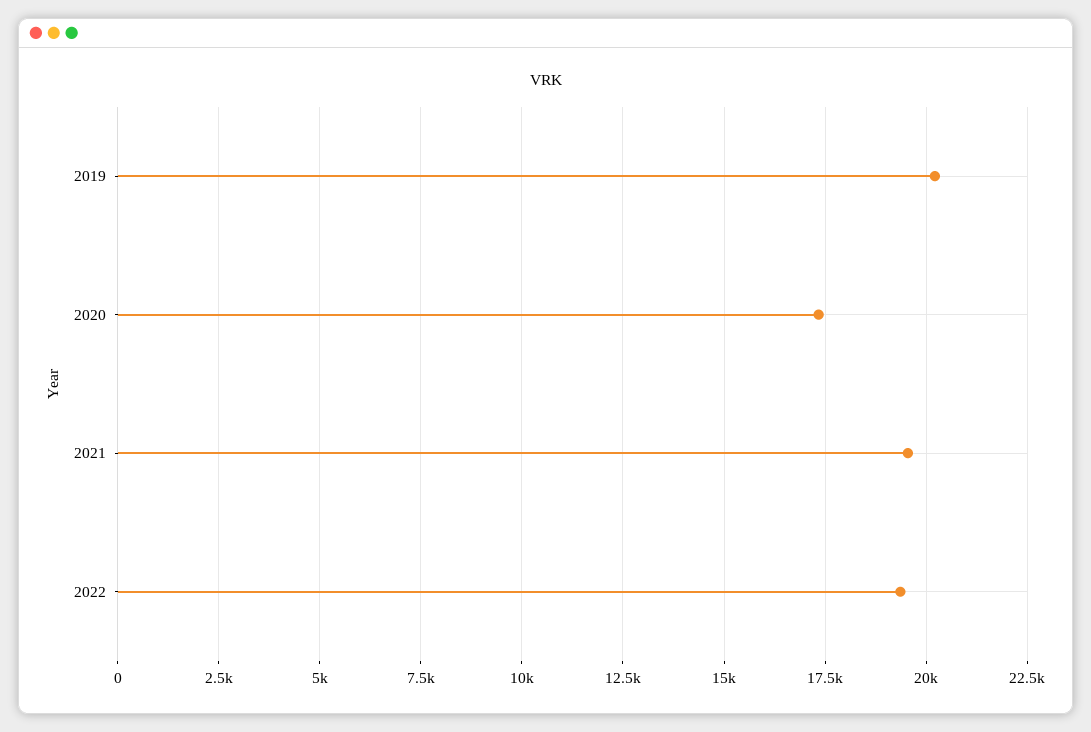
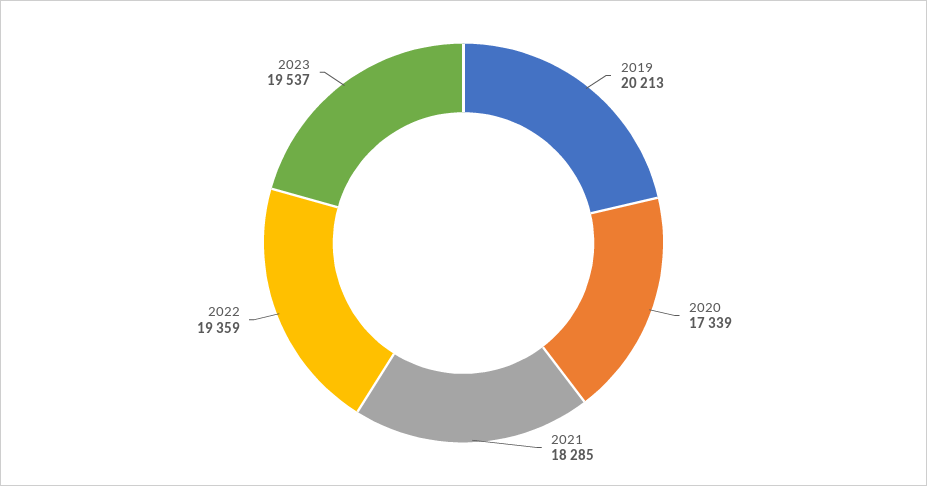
2021: 19500 -> 18285
2023: none -> 19537

